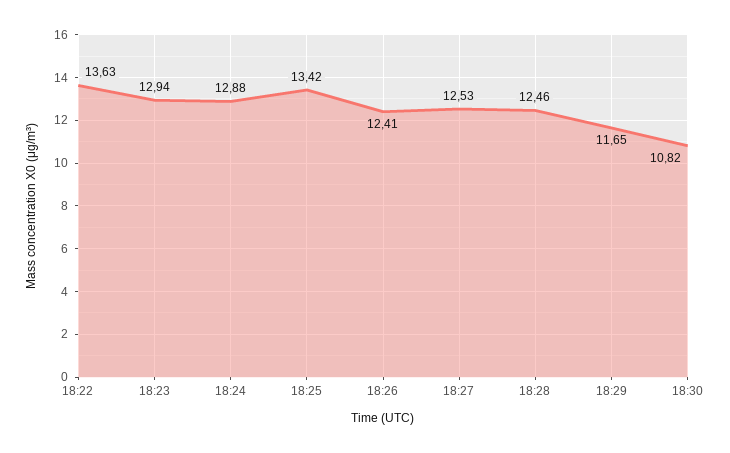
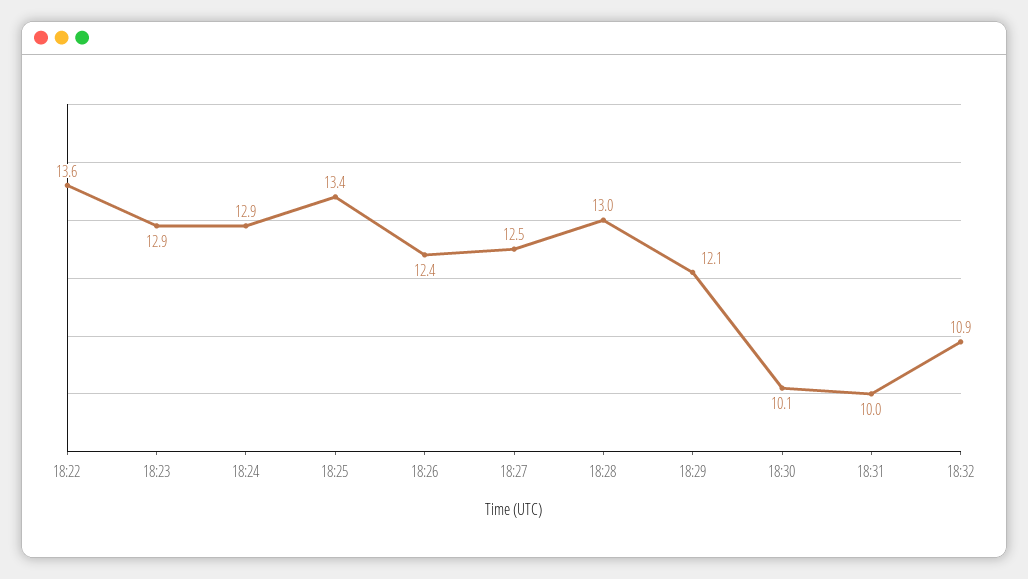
18:28: 12.46 -> 13
18:29: 11.65 -> 12.1
18:30: 10.82 -> 10.1
18:31: none -> 10
18:32: none -> 10.9

